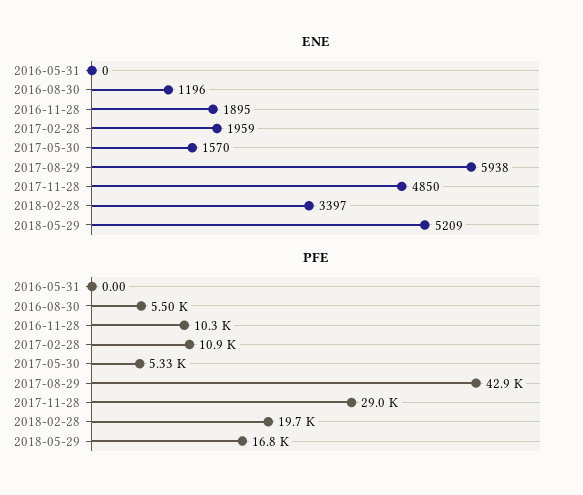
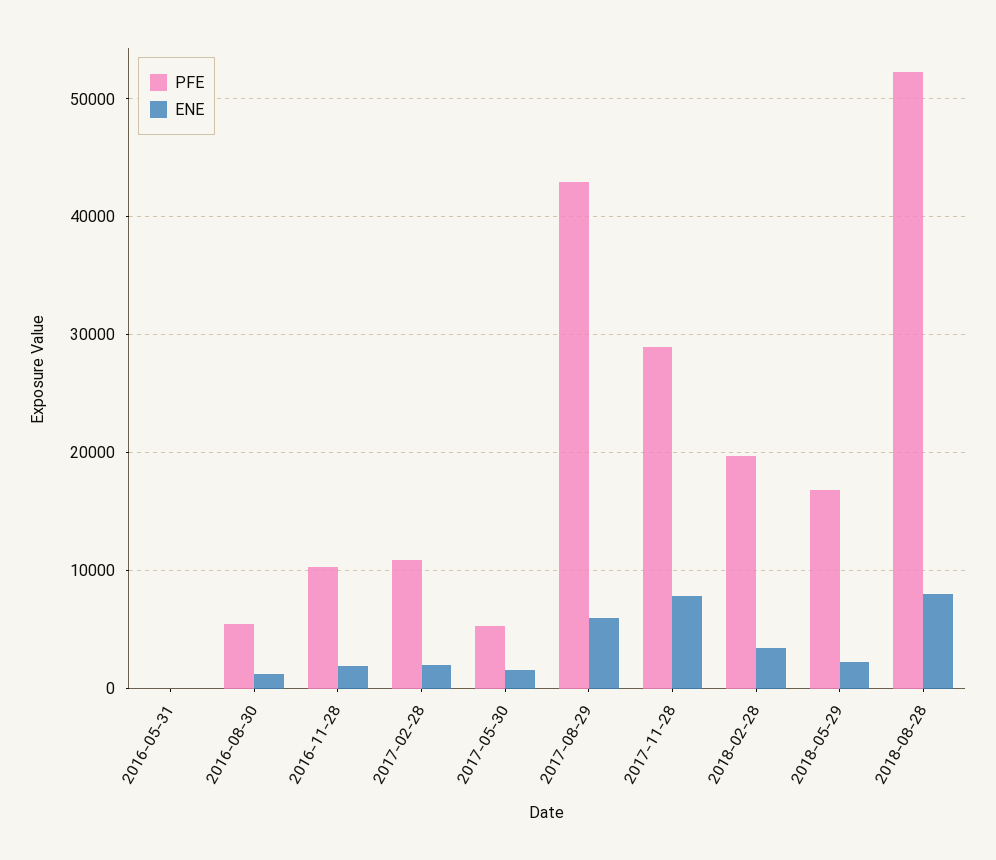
ENE, 2017-11-28: 4850 -> 8000
ENE, 2018-05-29: 5209 -> 2000
PFE, 2018-08-28: none -> 52000
ENE, 2018-08-28: none -> 8000

